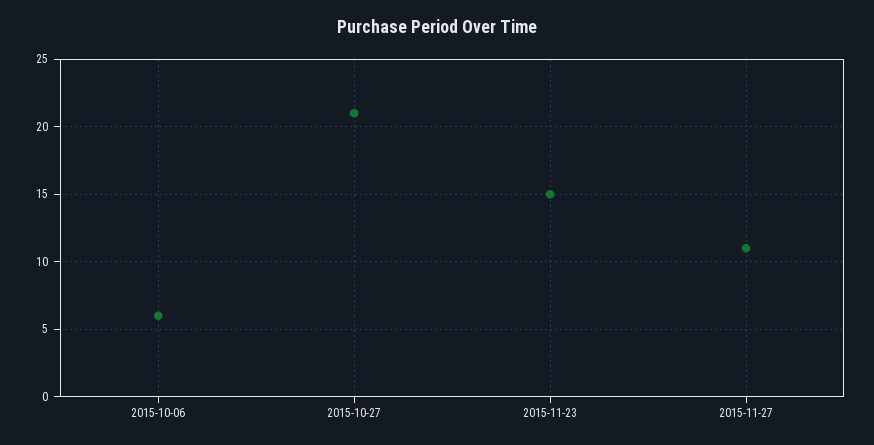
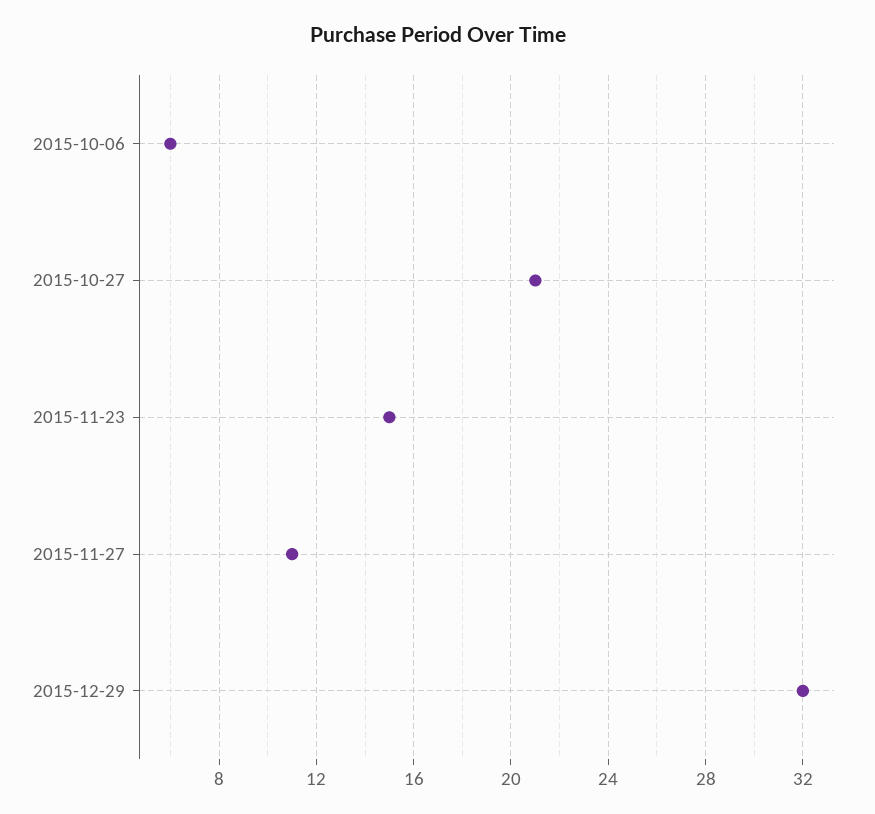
2015-12-29: none -> 32

